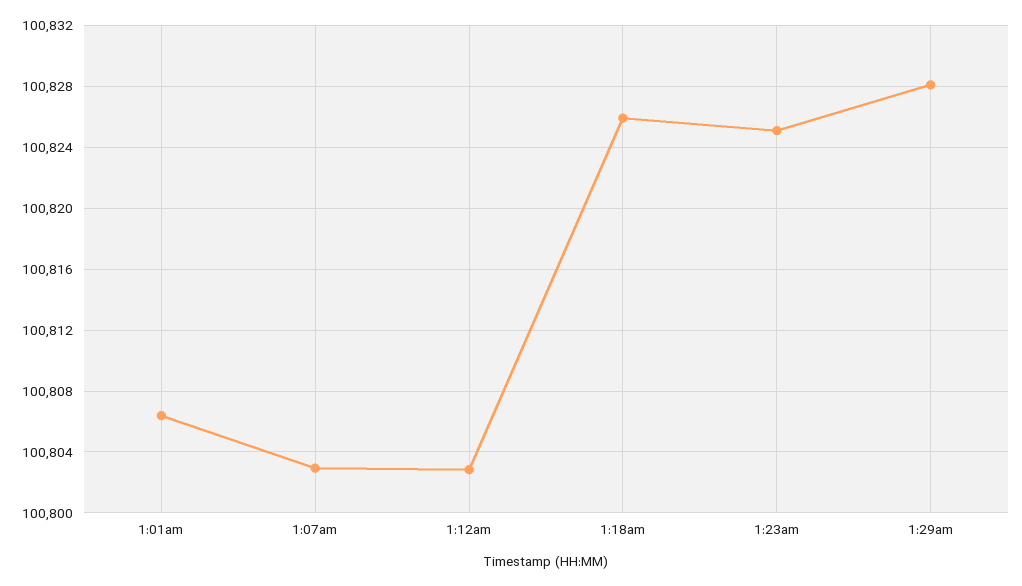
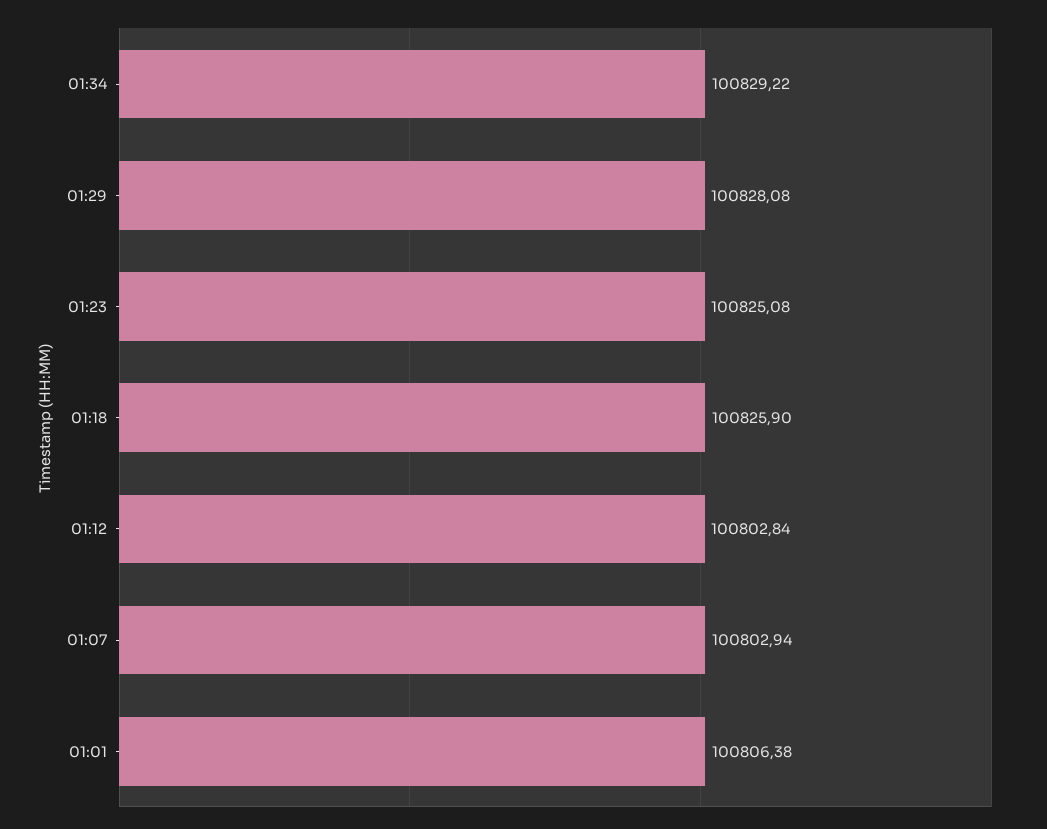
01:34: none -> 100829.22

